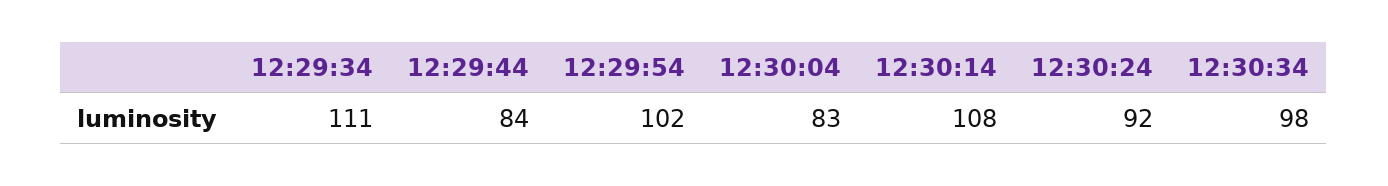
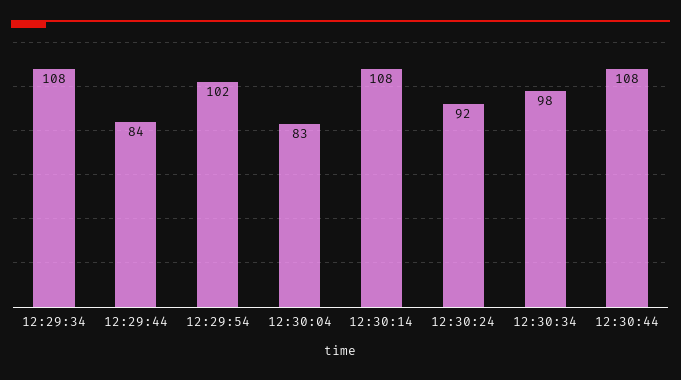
12:29:34: 111 -> 108
12:30:44: none -> 108

